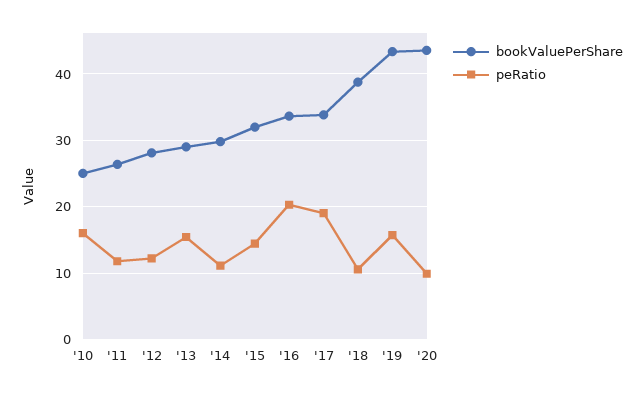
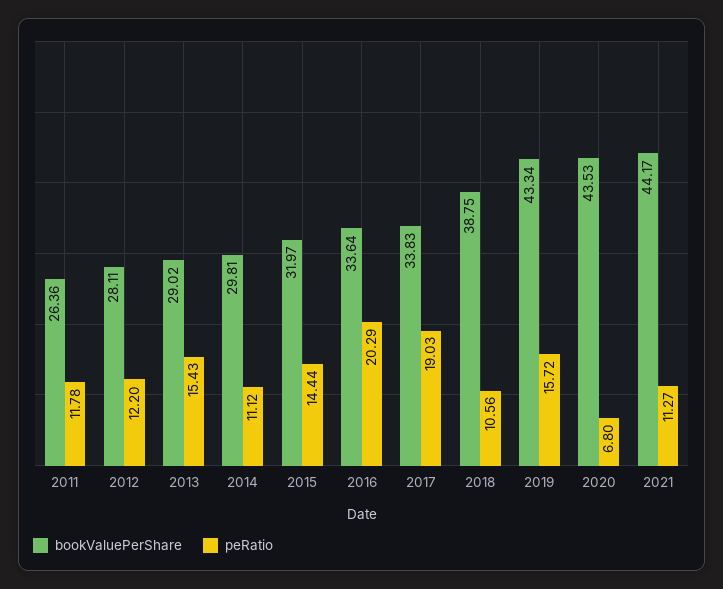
bookValuePerShare, '10: 25 -> none
peRatio, '10: 16 -> none
peRatio, '20: 10 -> 6.8
bookValuePerShare, 2021: none -> 44.17
peRatio, 2021: none -> 11.27

